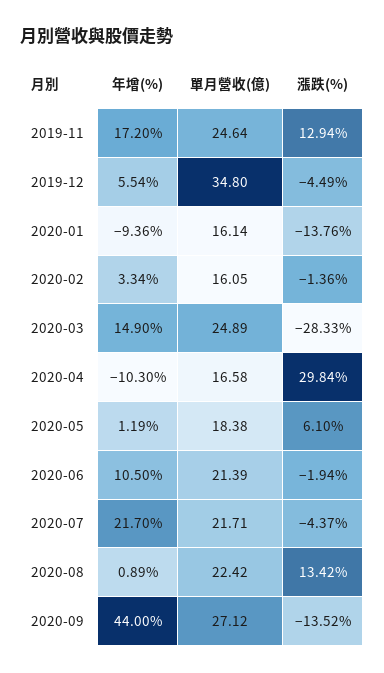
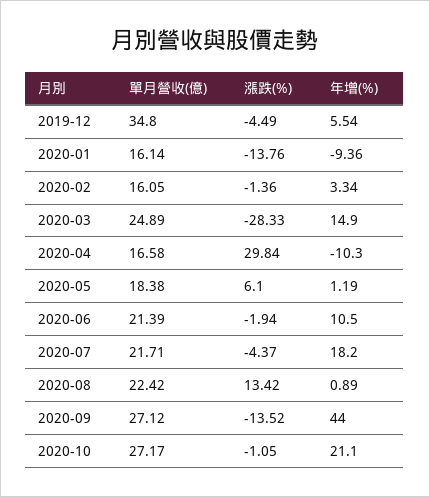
年增(%), 2019-11: 17.2 -> none
單月營收(億), 2019-11: 24.64 -> none
漲跌(%), 2019-11: 12.94 -> none
年增(%), 2020-07: 21.7 -> 18.2
單月營收(億), 2020-10: none -> 27.17
漲跌(%), 2020-10: none -> -1.05
年增(%), 2020-10: none -> 21.1

